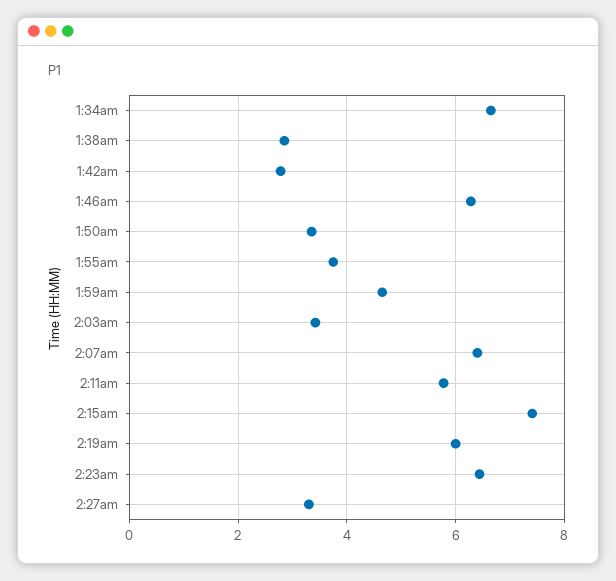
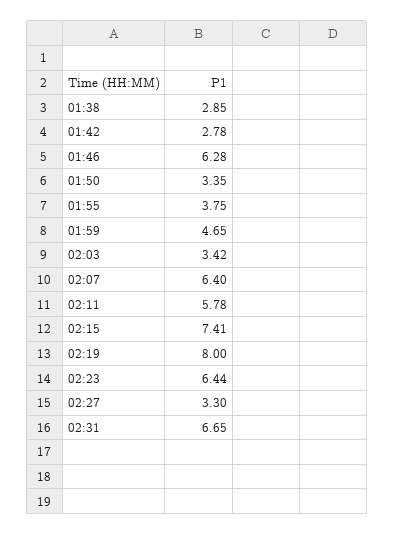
1:34am: 6.6 -> none
2:19am: 6 -> 8
02:31: none -> 6.65

